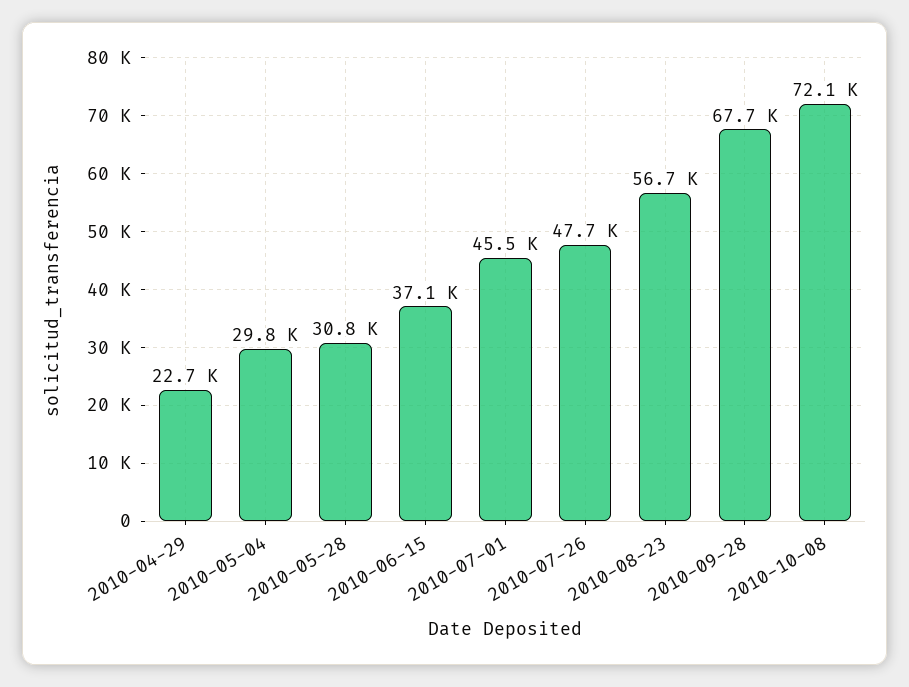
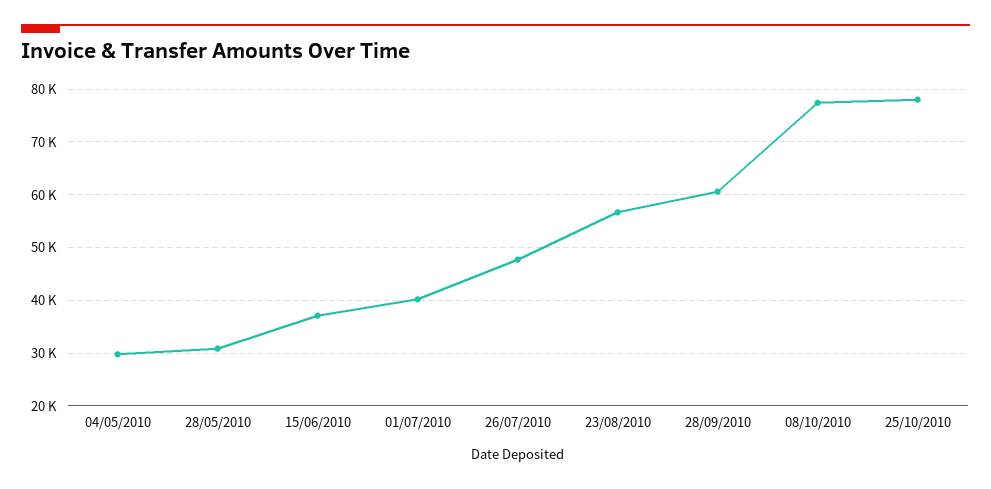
2010-04-29: 22700 -> none
2010-07-01: 45500 -> 40000
2010-09-28: 67700 -> 60000
2010-10-08: 72100 -> 78000
25/10/2010: none -> 78000

